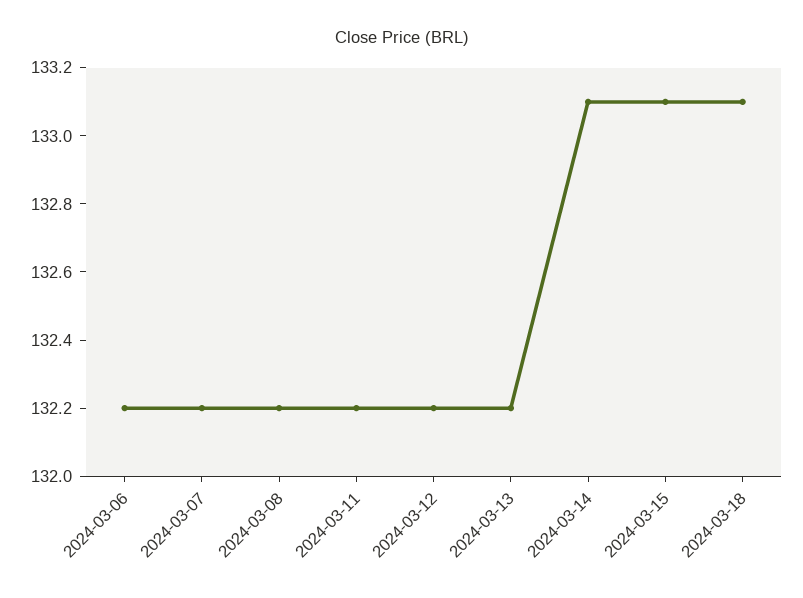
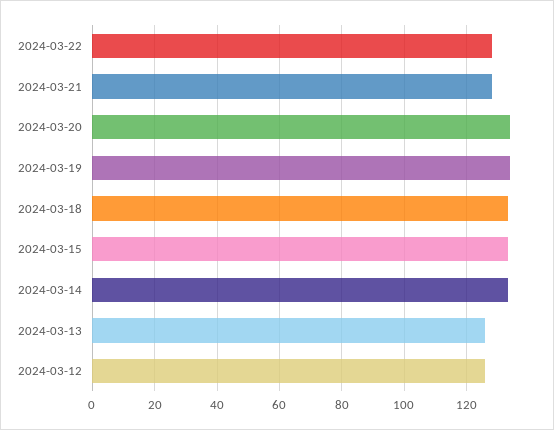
2024-03-06: 132.2 -> none
2024-03-07: 132.2 -> none
2024-03-08: 132.2 -> none
2024-03-11: 132.2 -> none
2024-03-12: 132.2 -> 126
2024-03-13: 132.2 -> 126
2024-03-22: none -> 128
2024-03-21: none -> 128
2024-03-20: none -> 134
2024-03-19: none -> 134

